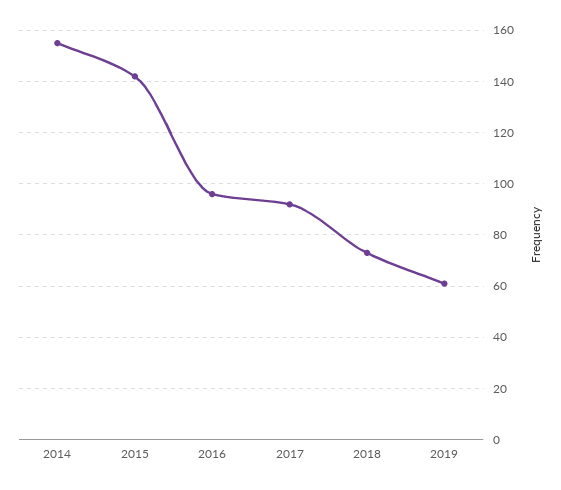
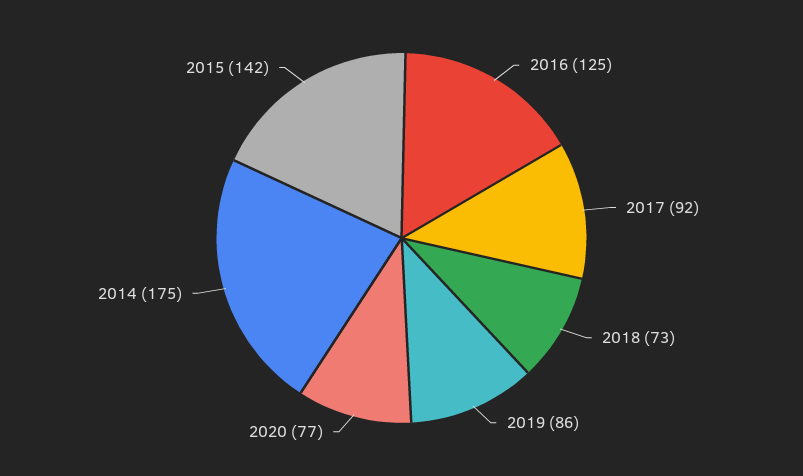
2014: 155 -> 175
2016: 95 -> 125
2019: 60 -> 86
2020: none -> 77

